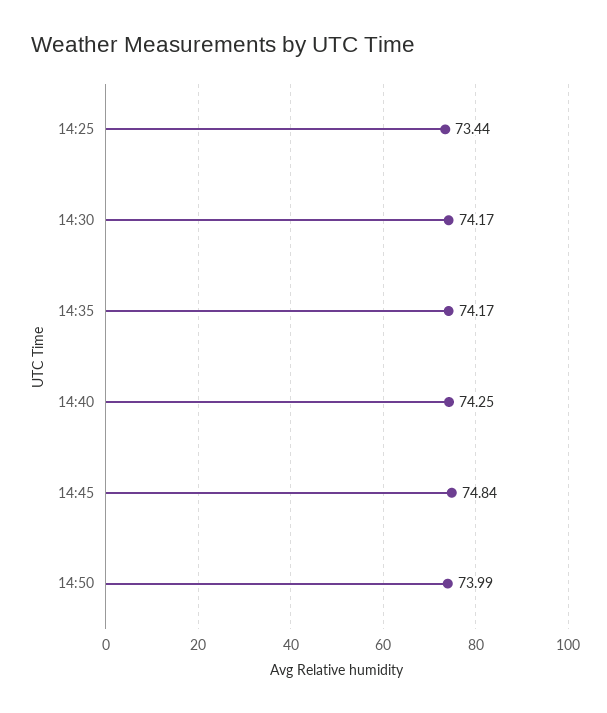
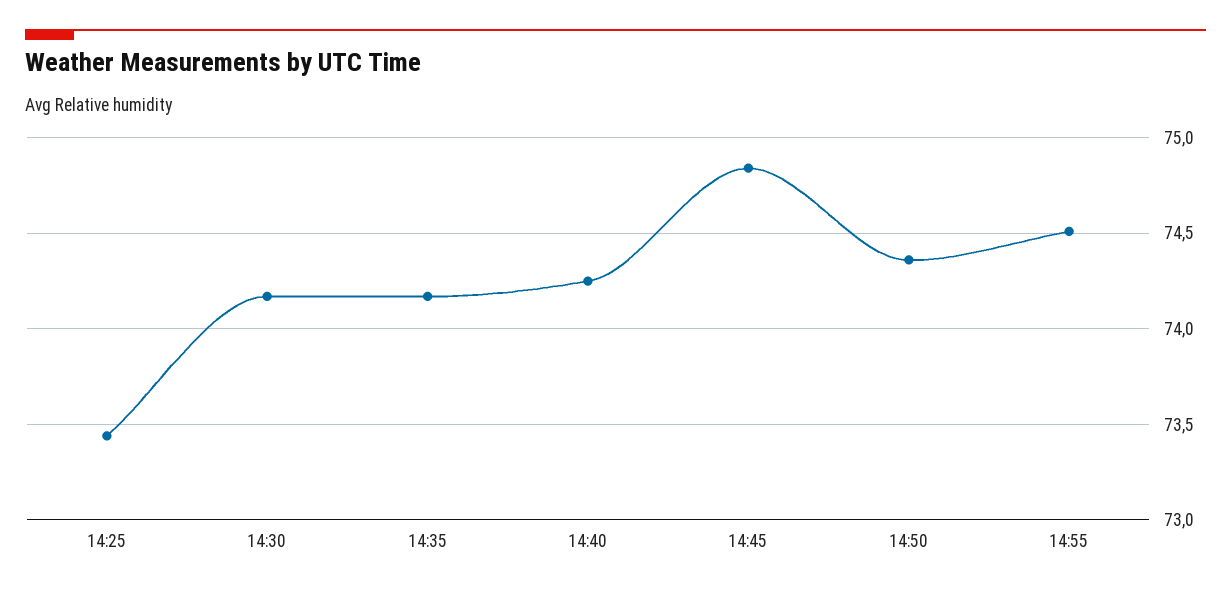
14:50: 73.99 -> 74.35
14:55: none -> 74.5

